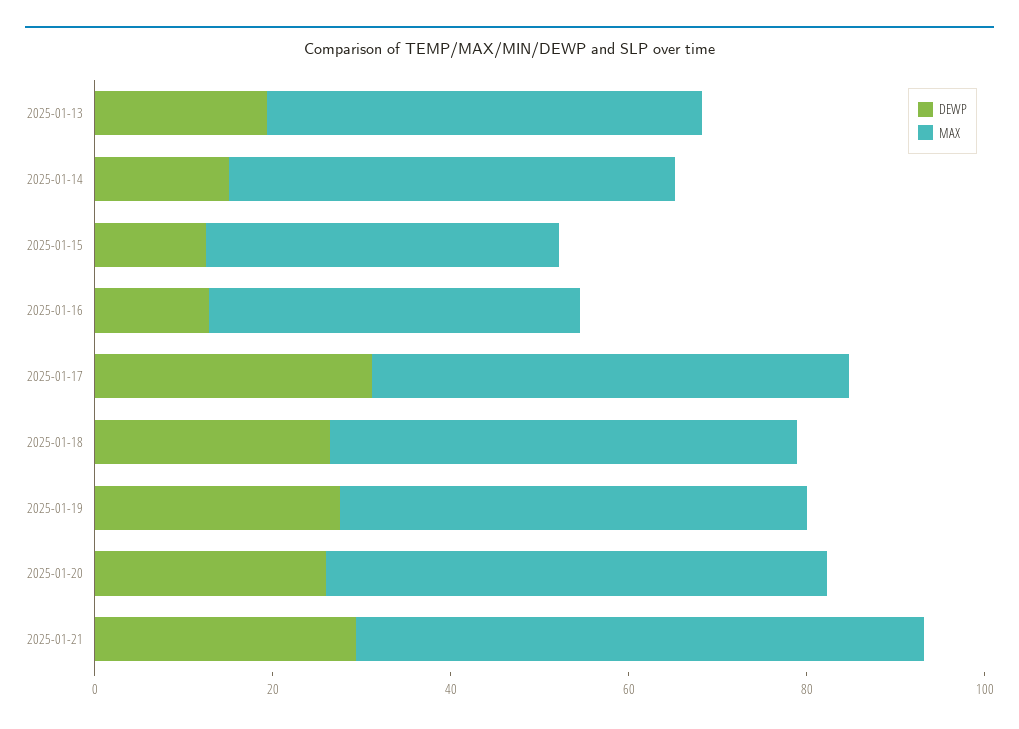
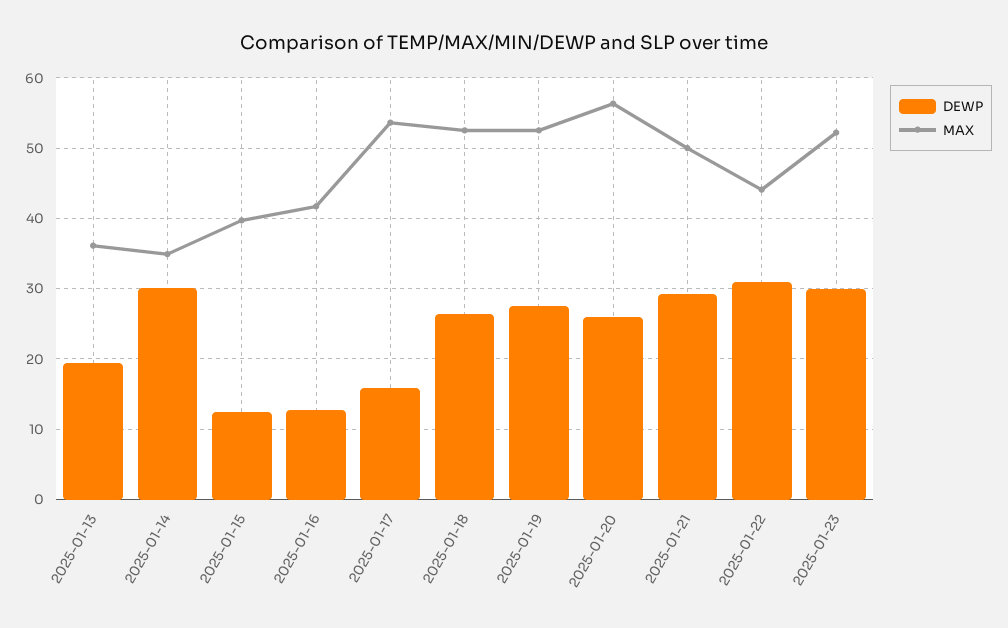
MAX, 2025-01-13: 50 -> 36
DEWP, 2025-01-14: 15 -> 30
MAX, 2025-01-14: 50 -> 35
DEWP, 2025-01-17: 30 -> 16
MAX, 2025-01-21: 65 -> 50
DEWP, 2025-01-22: none -> 31
MAX, 2025-01-22: none -> 44
DEWP, 2025-01-23: none -> 30
MAX, 2025-01-23: none -> 52

